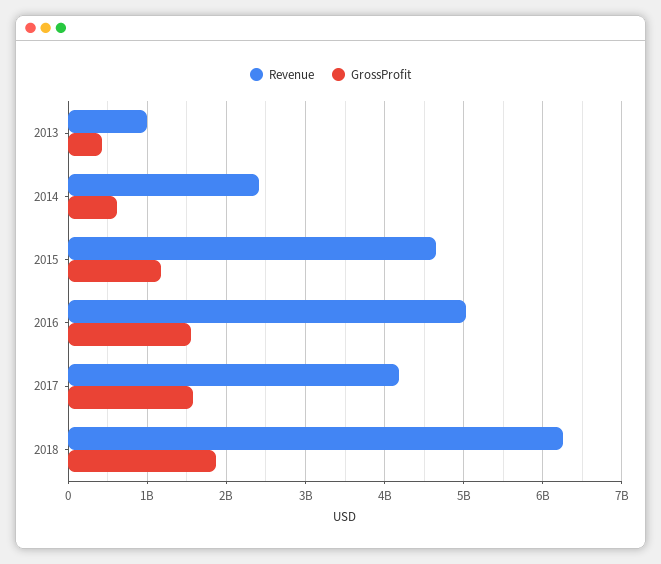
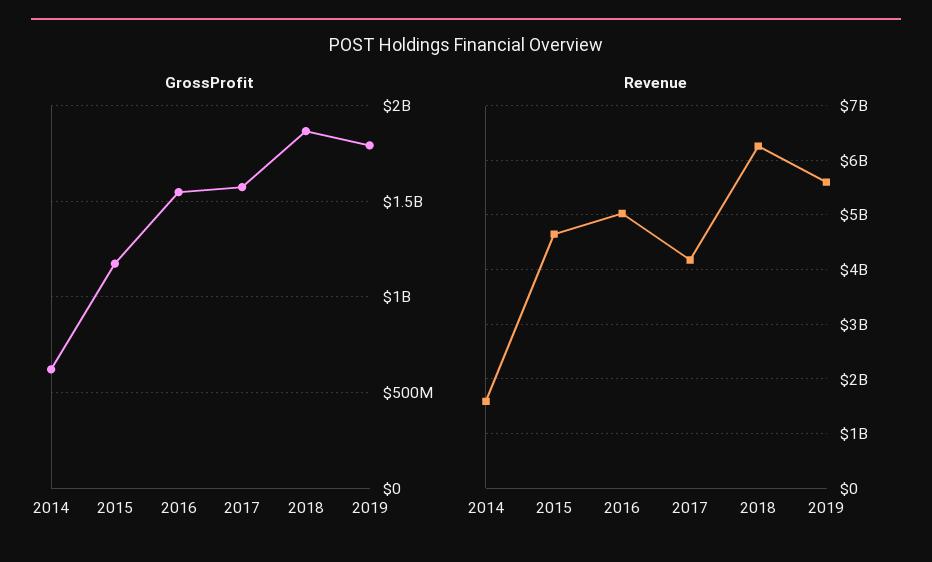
Revenue, 2013: 1000000000 -> none
GrossProfit, 2013: 400000000 -> none
Revenue, 2014: 2400000000 -> 1600000000
GrossProfit, 2019: none -> 1800000000
Revenue, 2019: none -> 5600000000

